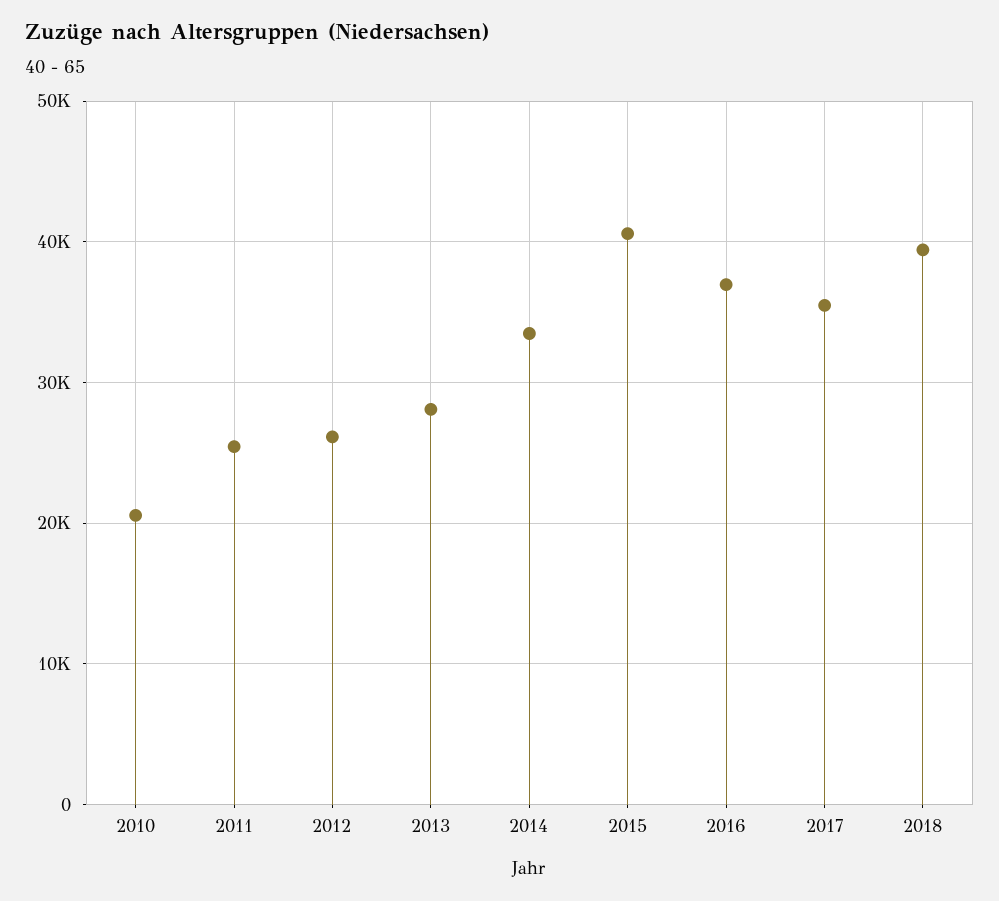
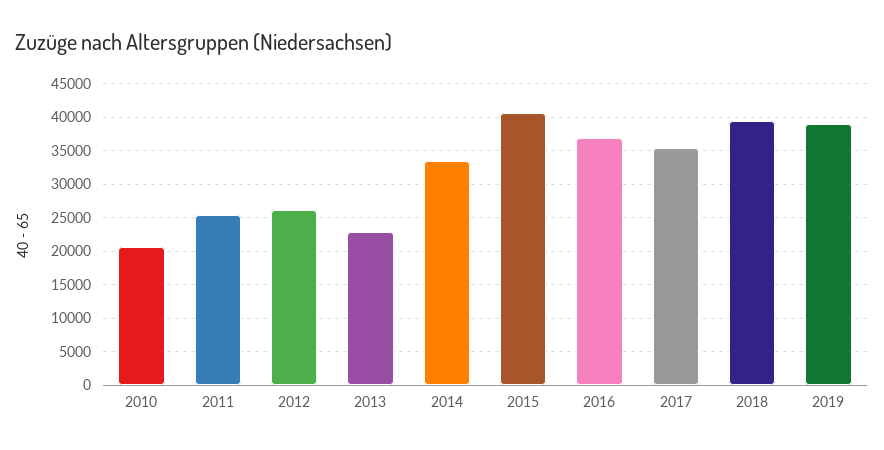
2013: 28000 -> 23000
2019: none -> 39000

